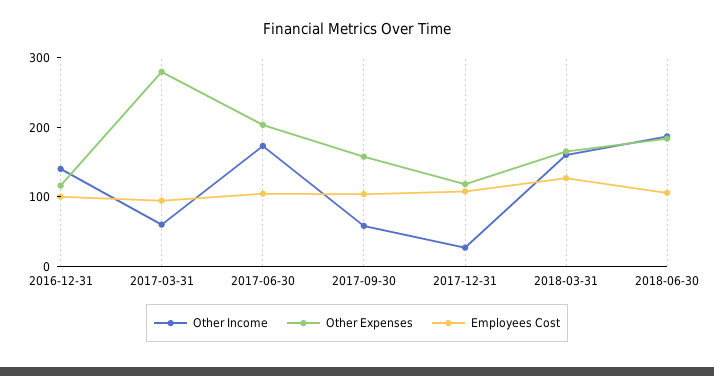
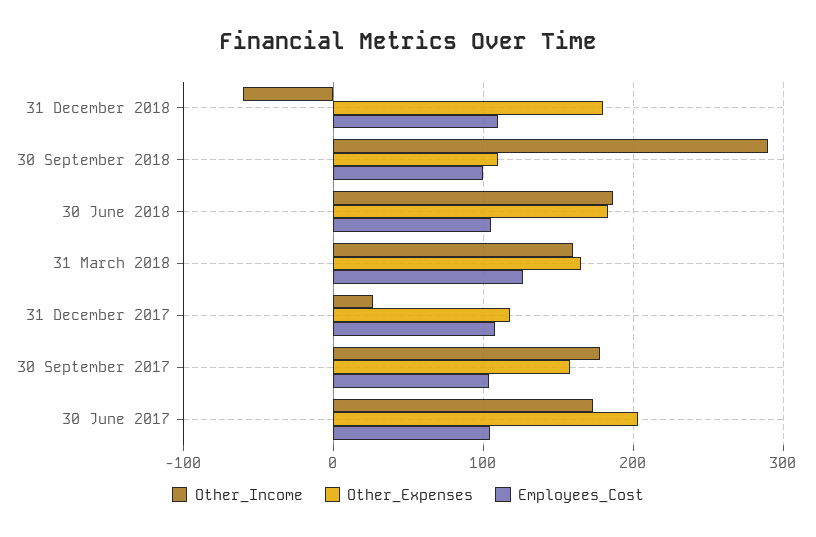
Other Income, 2016-12-31: 140 -> none
Other Expenses, 2016-12-31: 120 -> none
Employees Cost, 2016-12-31: 100 -> none
Other Income, 2017-03-31: 60 -> none
Other Expenses, 2017-03-31: 280 -> none
Employees Cost, 2017-03-31: 100 -> none
Other Income, 2017-09-30: 60 -> 180
Other Income, 31 December 2018: none -> -60
Other Expenses, 31 December 2018: none -> 180
Employees Cost, 31 December 2018: none -> 110
Other Income, 30 September 2018: none -> 290
Other Expenses, 30 September 2018: none -> 110
Employees Cost, 30 September 2018: none -> 100

